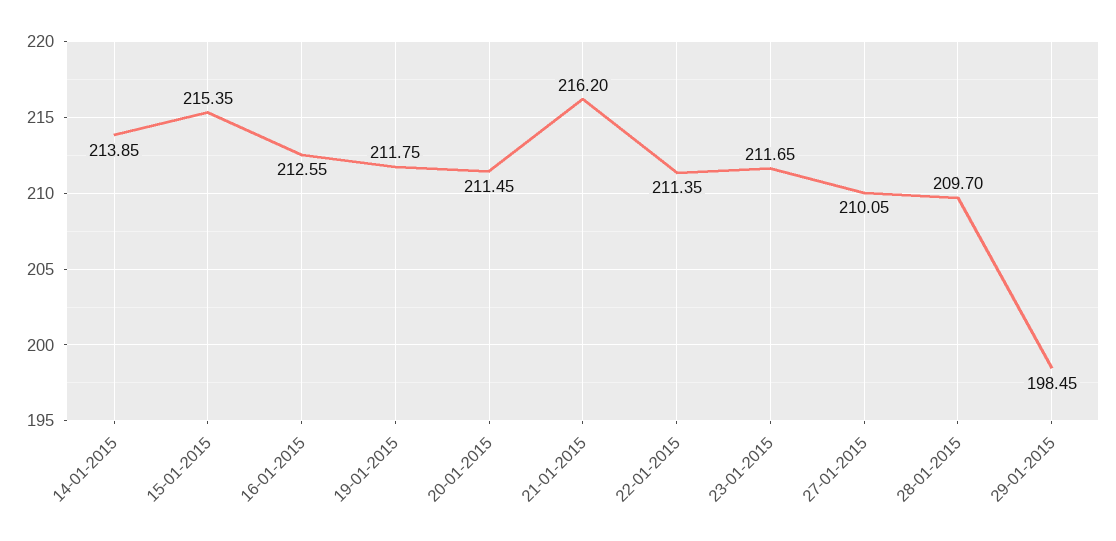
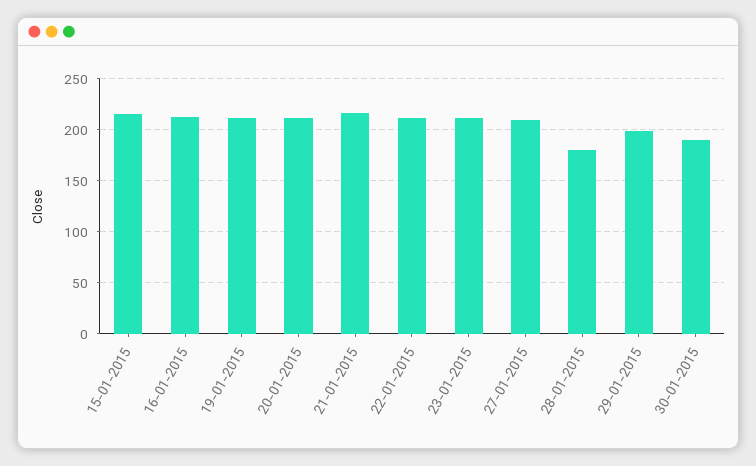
14-01-2015: 213.85 -> none
28-01-2015: 209.7 -> 180
30-01-2015: none -> 190

